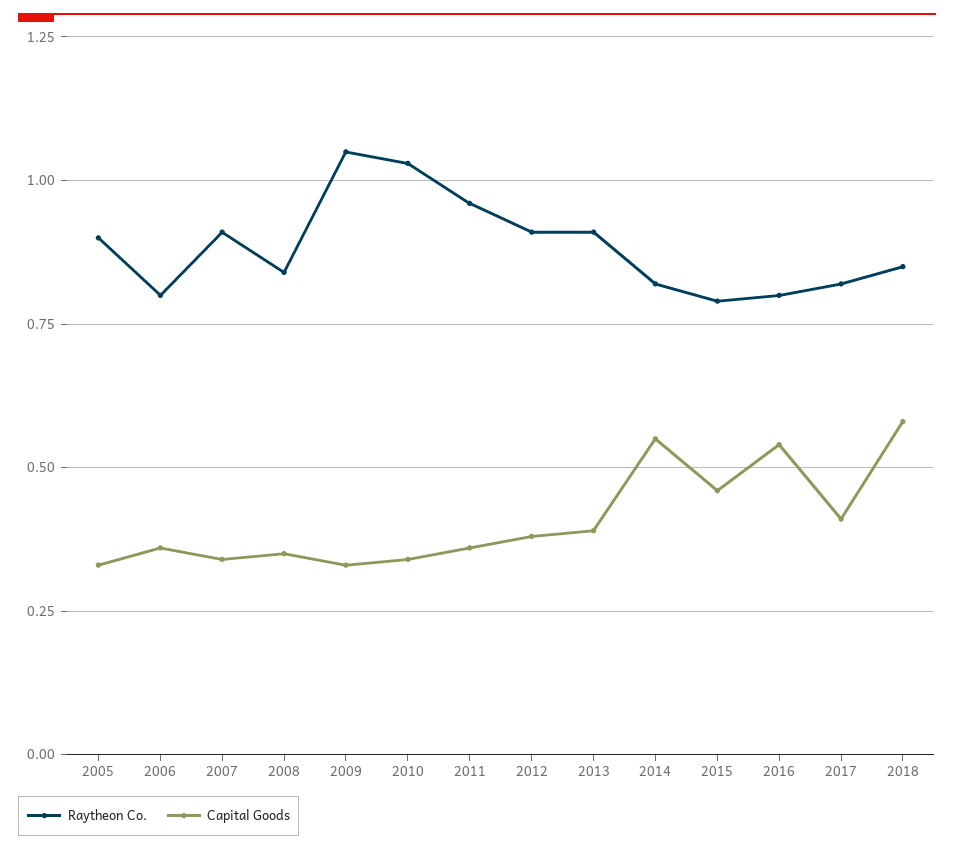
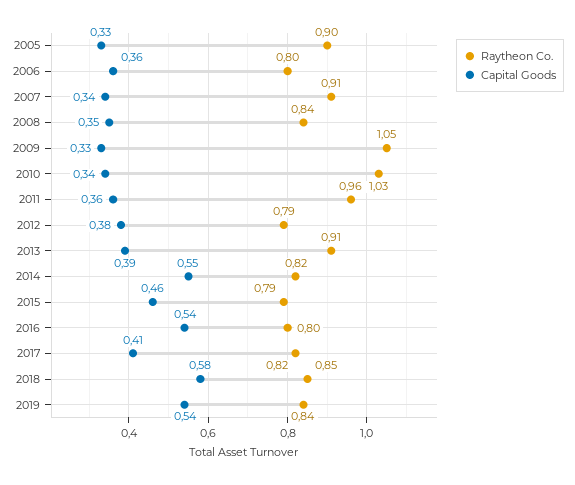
Raytheon Co., 2012: 0.9 -> 0.79
Raytheon Co., 2019: none -> 0.84
Capital Goods, 2019: none -> 0.54

